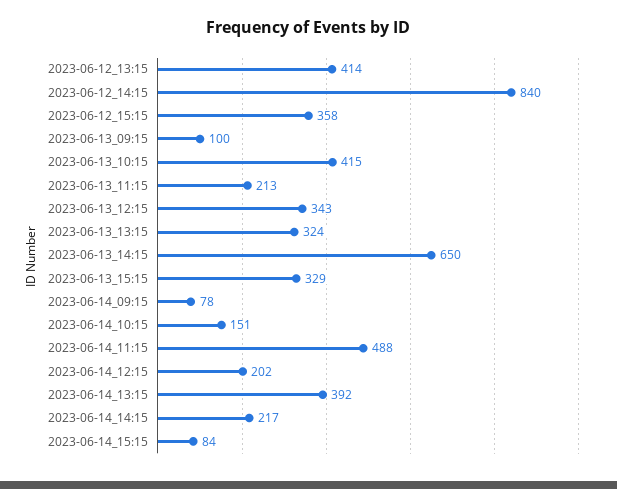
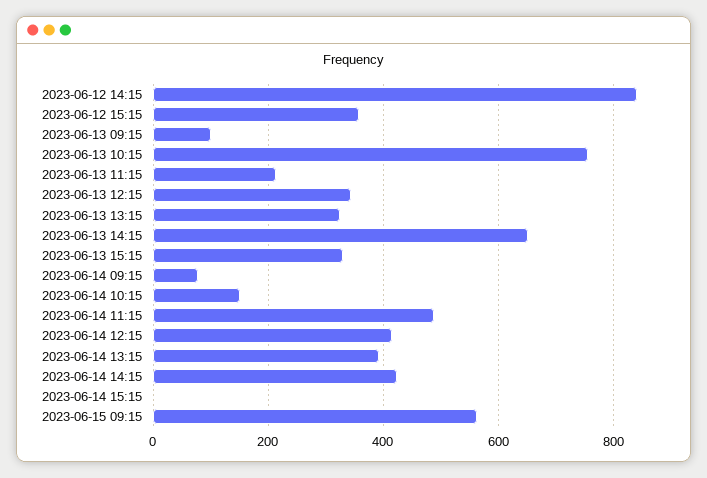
2023-06-12_13:15: 414 -> none
2023-06-13_10:15: 415 -> 760
2023-06-14_12:15: 202 -> 420
2023-06-14_14:15: 217 -> 420
2023-06-14_15:15: 84 -> 0
2023-06-15 09:15: none -> 560

